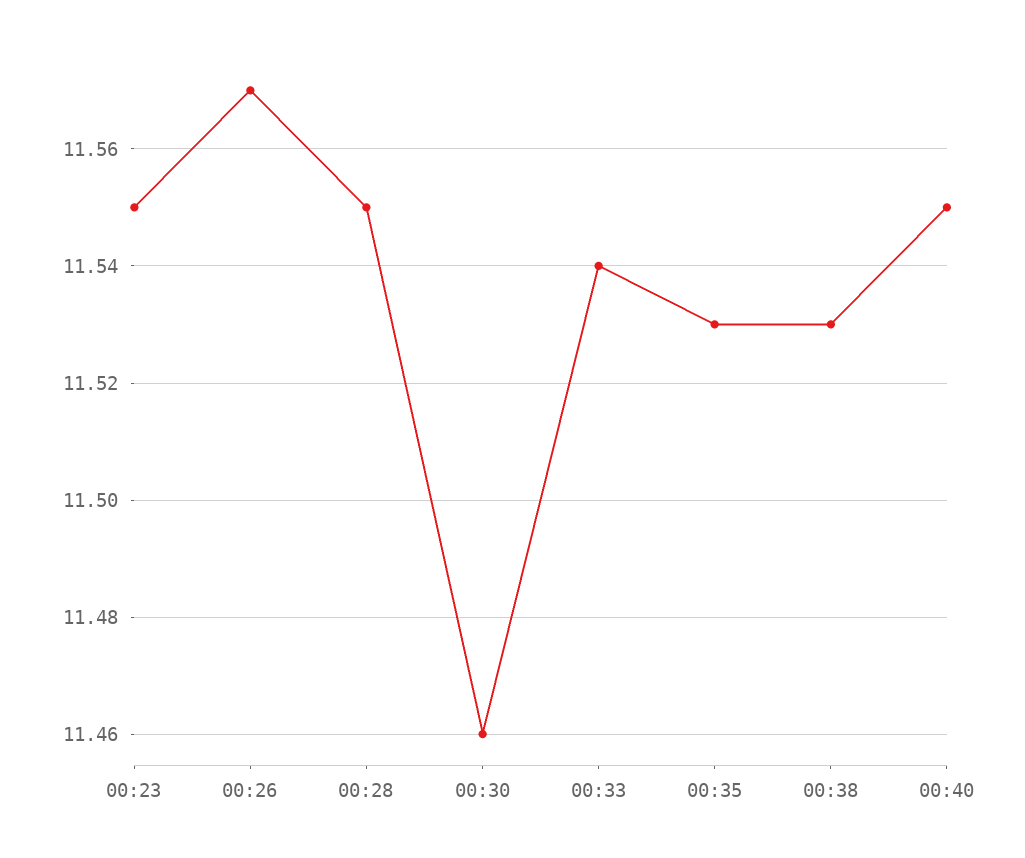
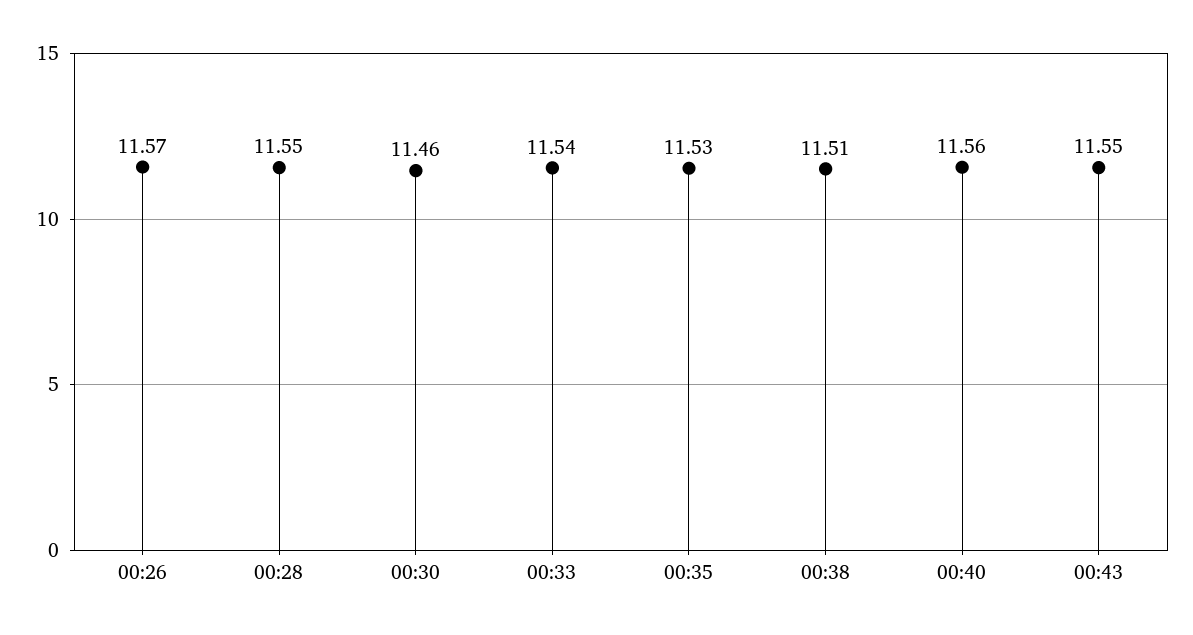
00:23: 11.55 -> none
00:38: 11.53 -> 11.51
00:40: 11.55 -> 11.56
00:43: none -> 11.55

